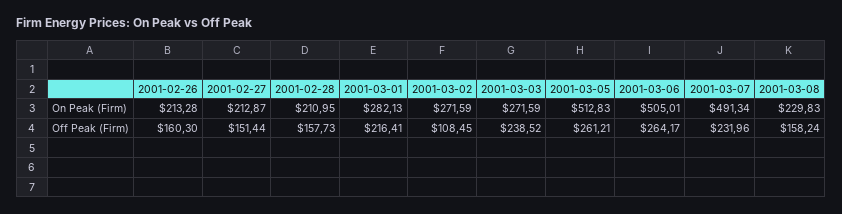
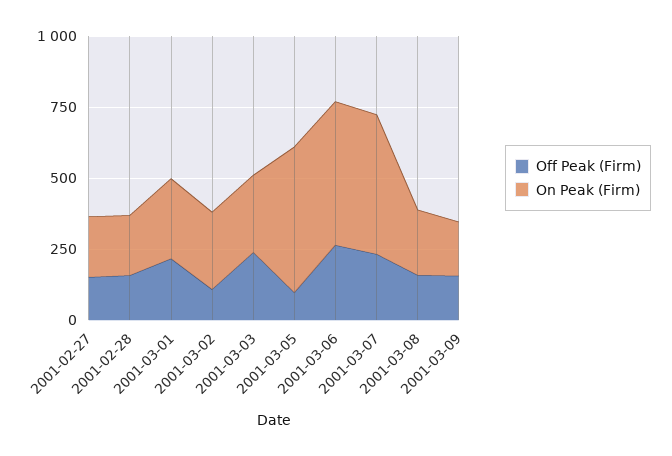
On Peak (Firm), 2001-02-26: 213.28 -> none
Off Peak (Firm), 2001-02-26: 160.3 -> none
Off Peak (Firm), 2001-03-05: 261.21 -> 100
Off Peak (Firm), 2001-03-09: none -> 150
On Peak (Firm), 2001-03-09: none -> 200

